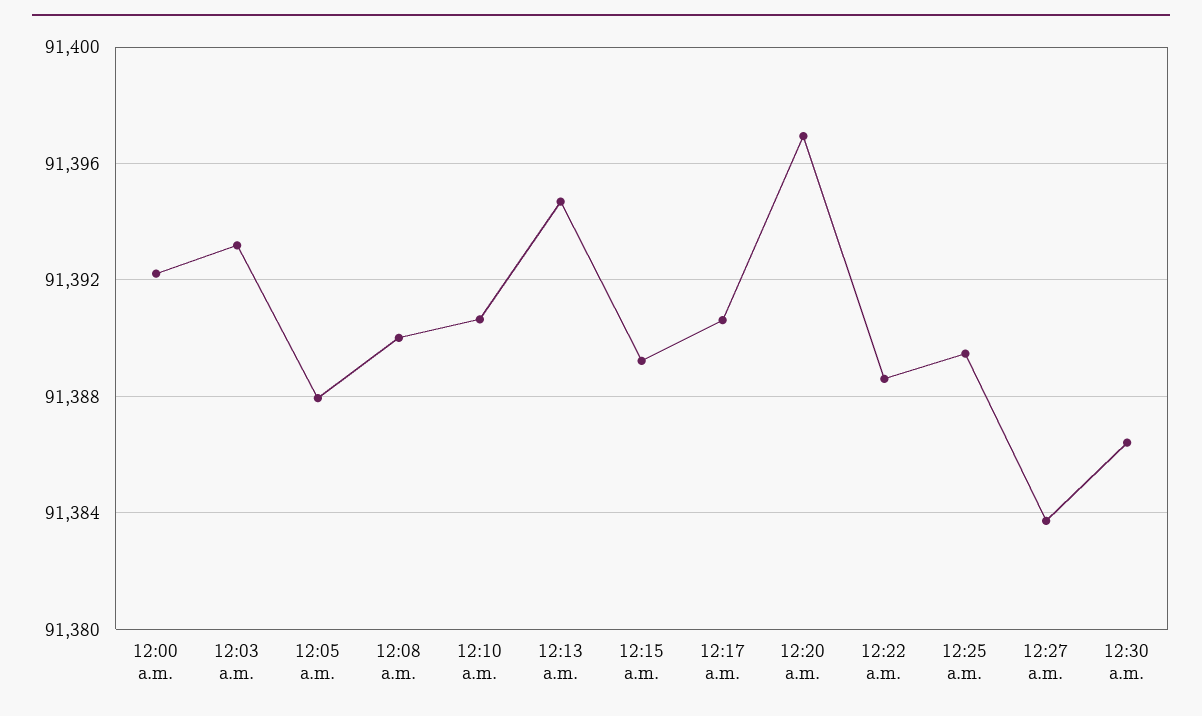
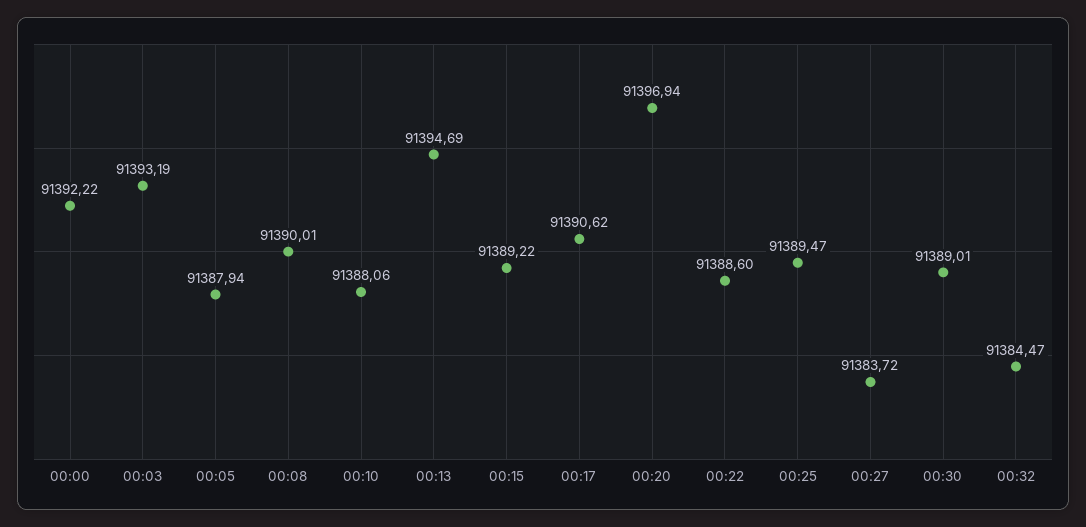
12:10 a.m.: 91390.5 -> 91388.06
12:30 a.m.: 91386.5 -> 91389.01
00:32: none -> 91384.47

